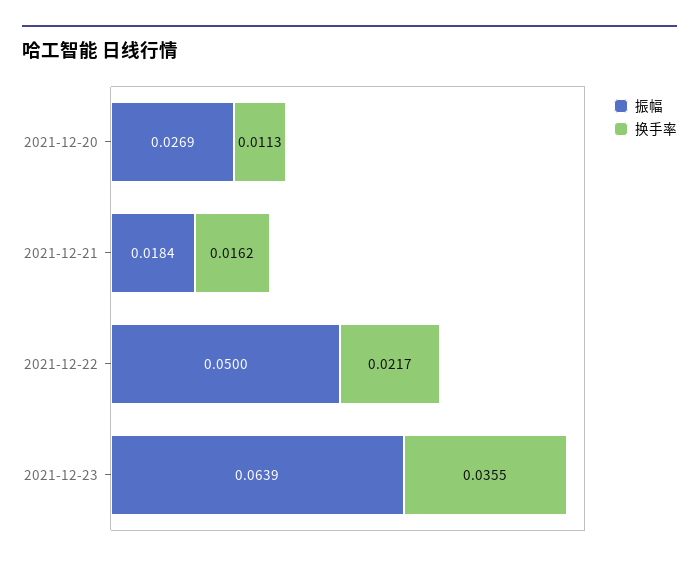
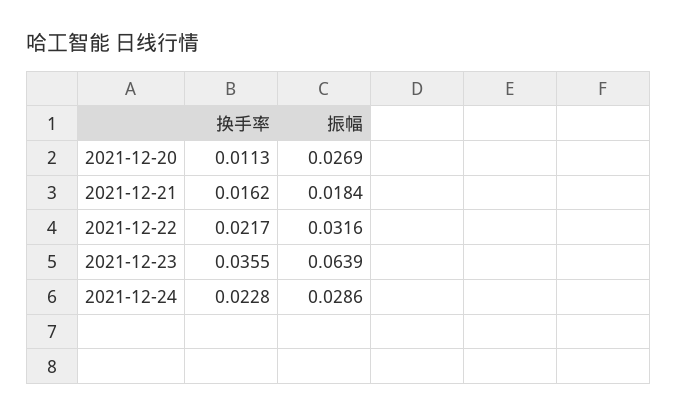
振幅, 2021-12-22: 0.05 -> 0.0316
换手率, 2021-12-24: none -> 0.0228
振幅, 2021-12-24: none -> 0.0286

